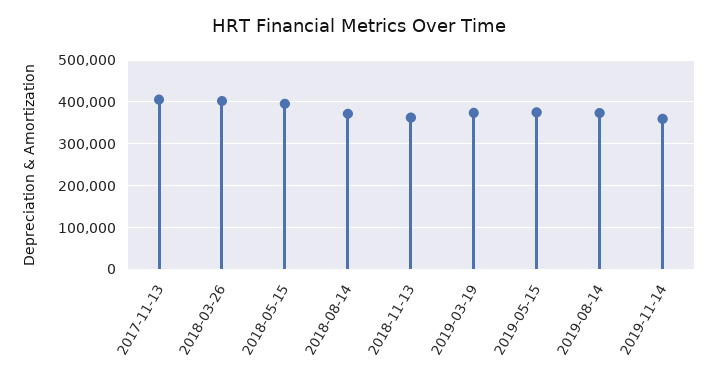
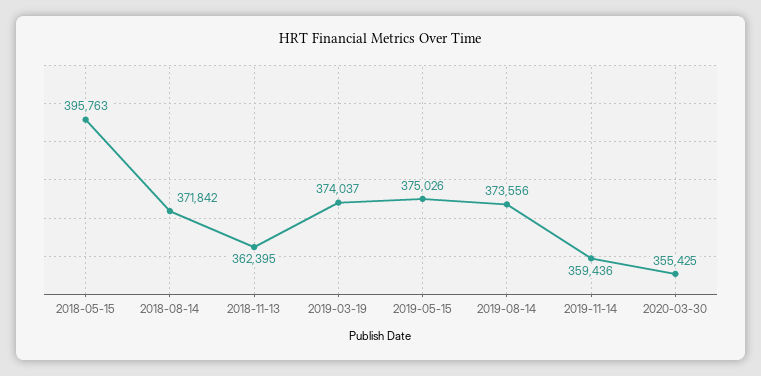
2017-11-13: 400000 -> none
2018-03-26: 400000 -> none
2020-03-30: none -> 355425

